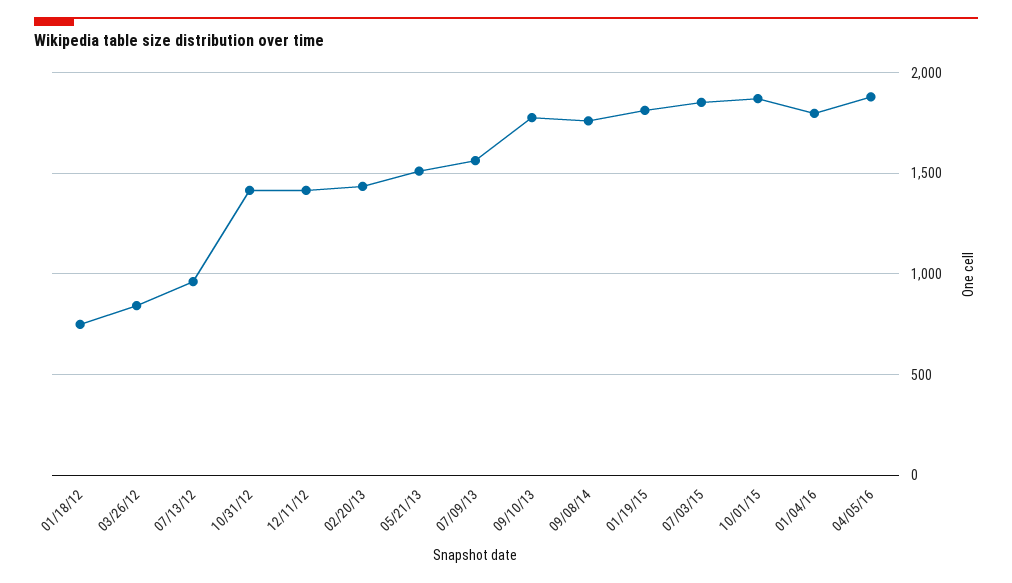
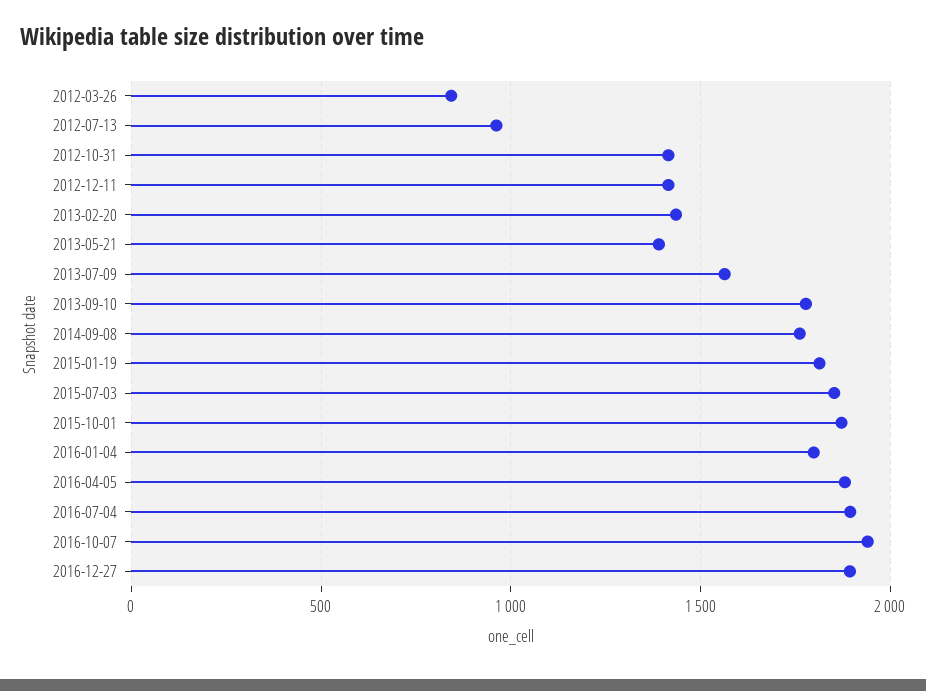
01/18/12: 750 -> none
05/21/13: 1500 -> 1400
2016-07-04: none -> 1900
2016-10-07: none -> 1950
2016-12-27: none -> 1900

